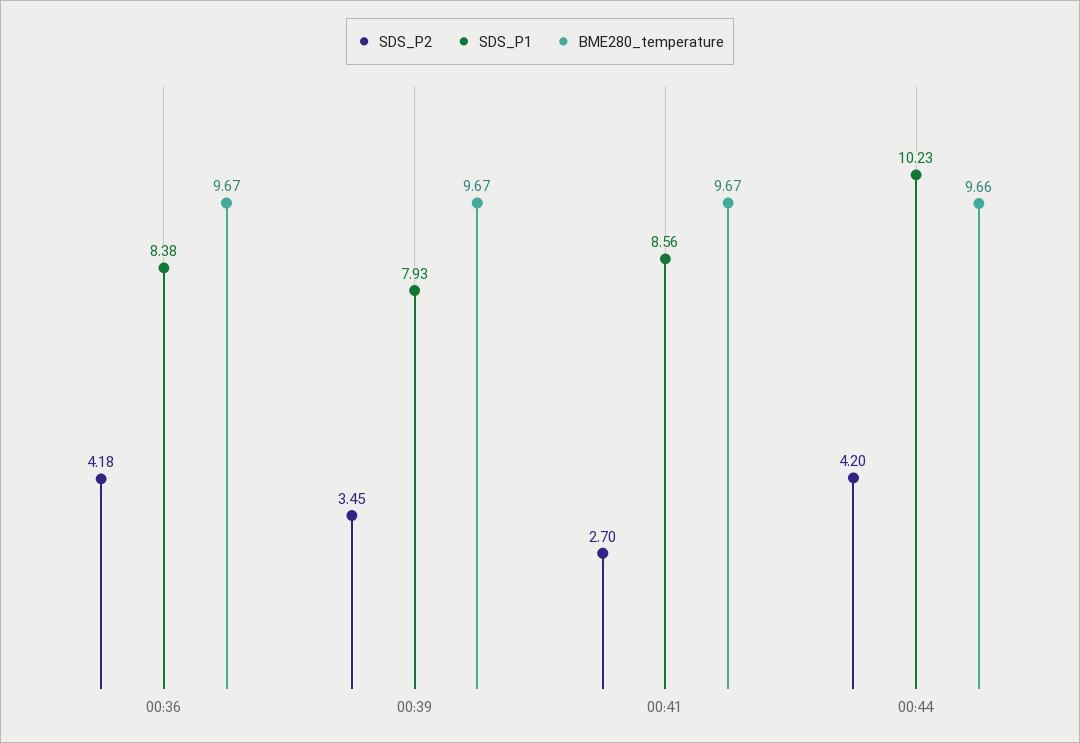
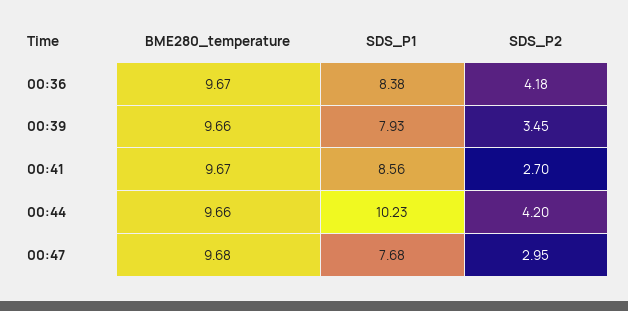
BME280_temperature, 00:39: 9.67 -> 9.66
BME280_temperature, 00:47: none -> 9.68
SDS_P1, 00:47: none -> 7.68
SDS_P2, 00:47: none -> 2.95

